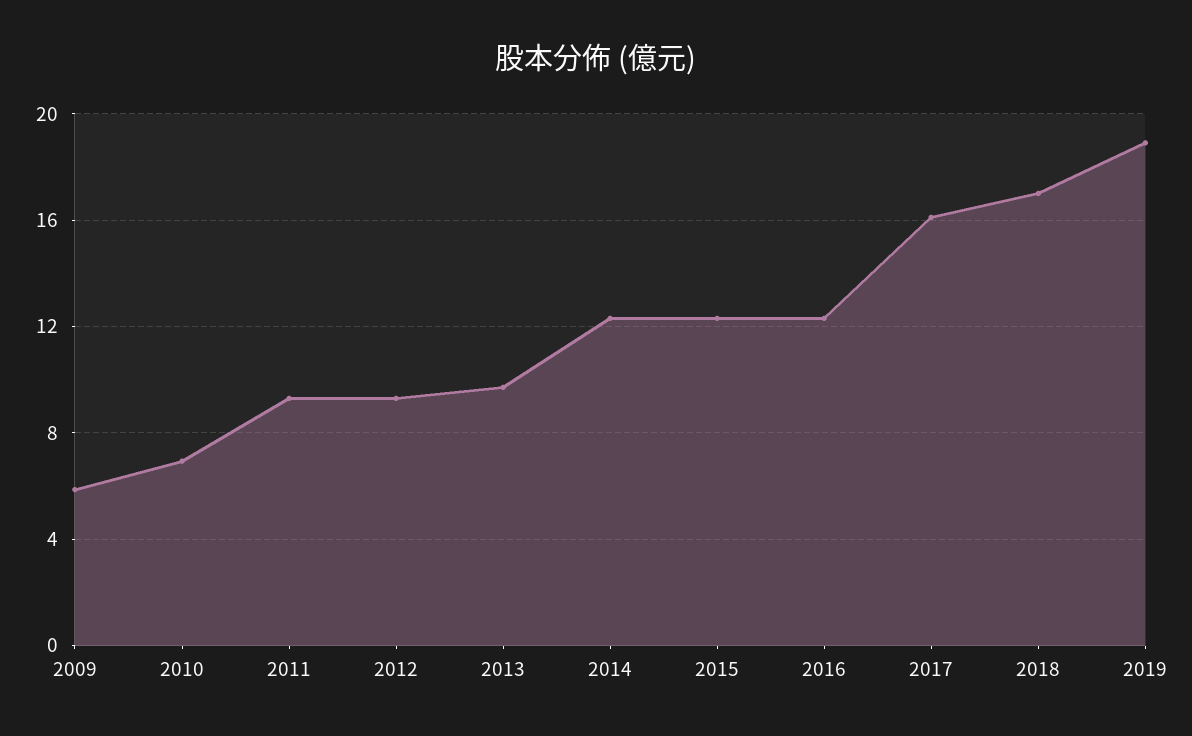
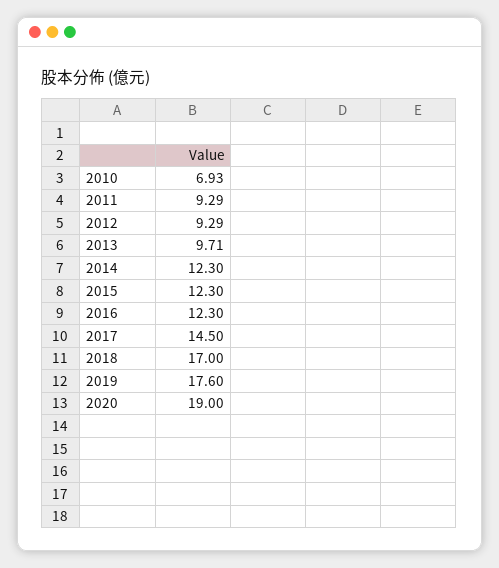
2009: 6 -> none
2017: 16 -> 14.5
2019: 19 -> 17.6
2020: none -> 19

